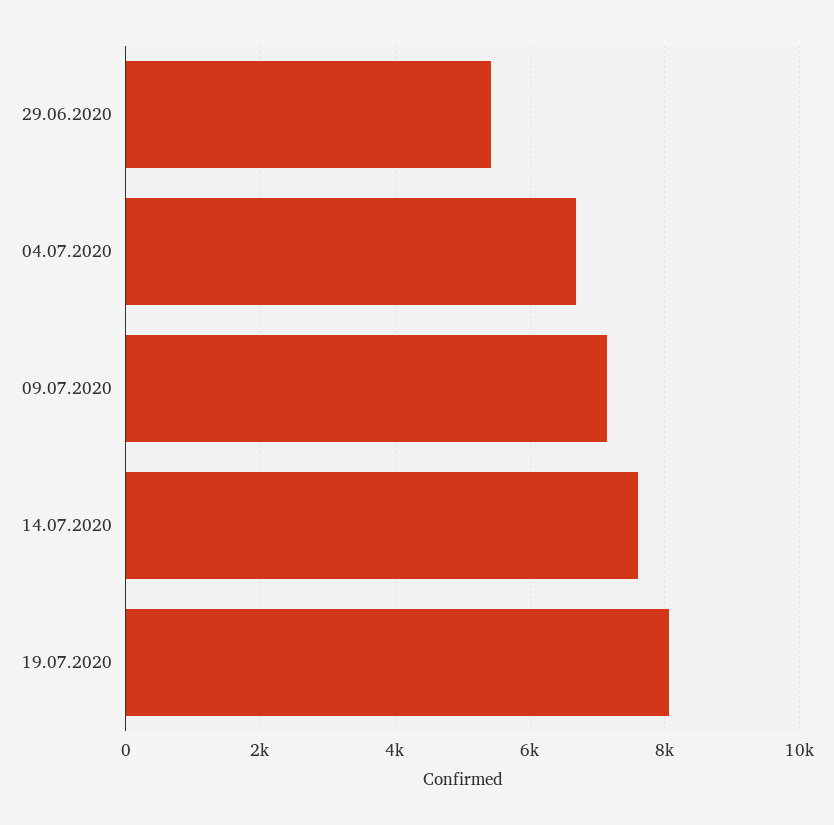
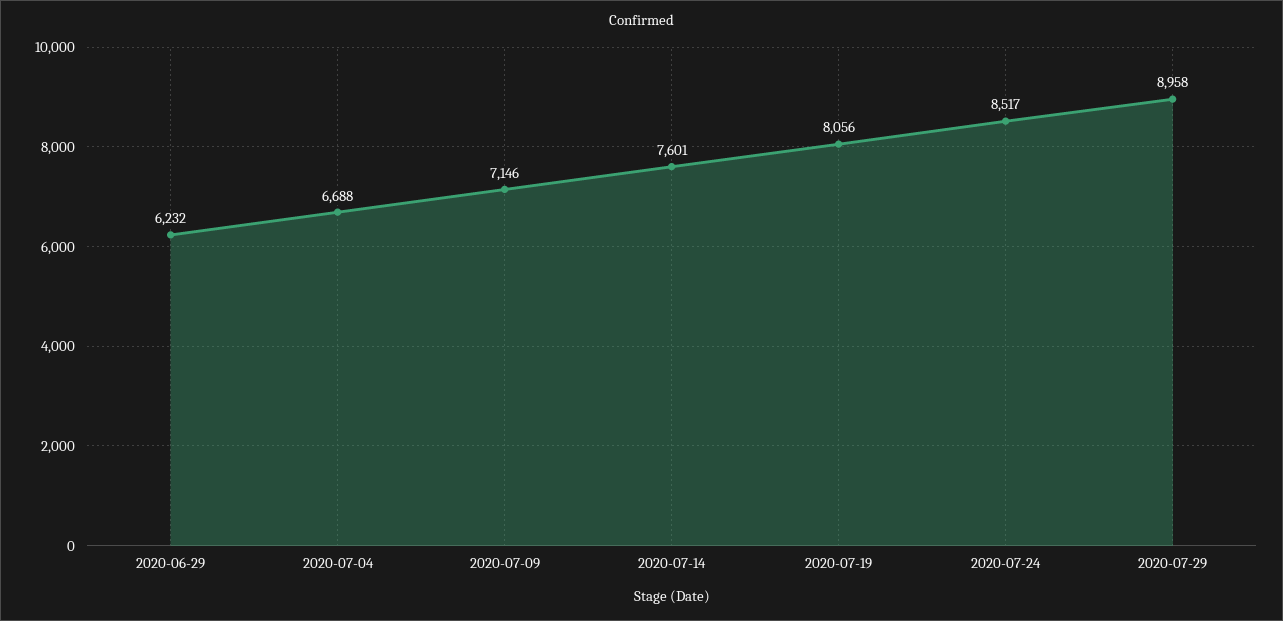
29.06.2020: 5400 -> 6232
2020-07-24: none -> 8517
2020-07-29: none -> 8958

